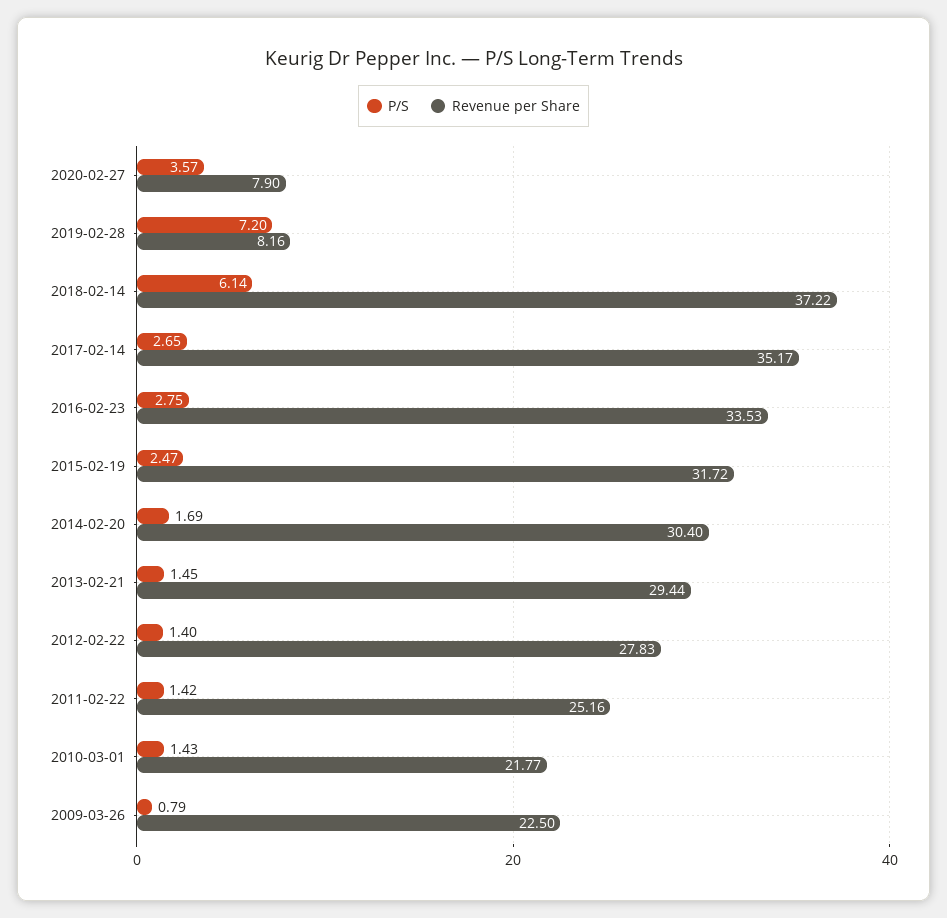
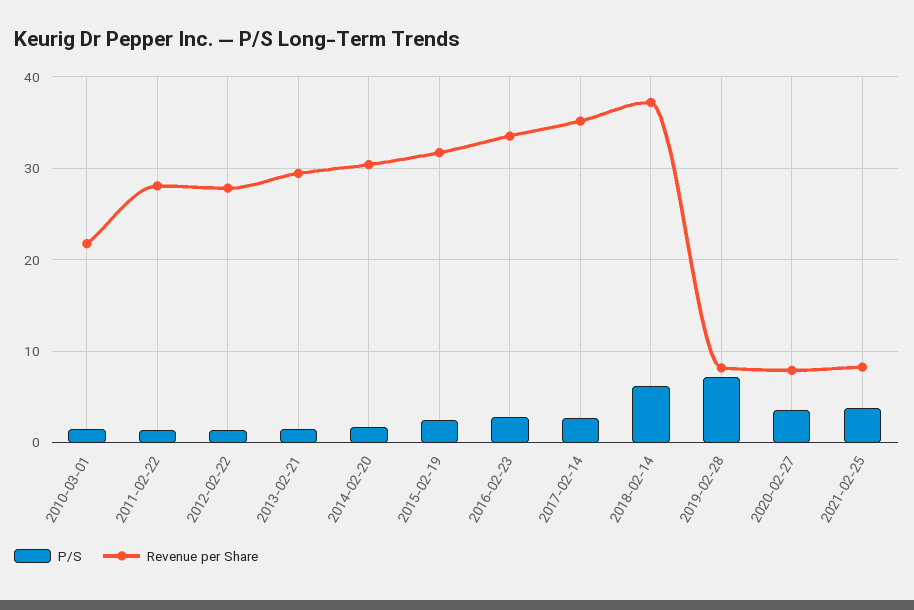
Revenue per Share, 2011-02-22: 25.16 -> 28
P/S, 2009-03-26: 0.79 -> none
Revenue per Share, 2009-03-26: 22.5 -> none
P/S, 2021-02-25: none -> 4
Revenue per Share, 2021-02-25: none -> 8

